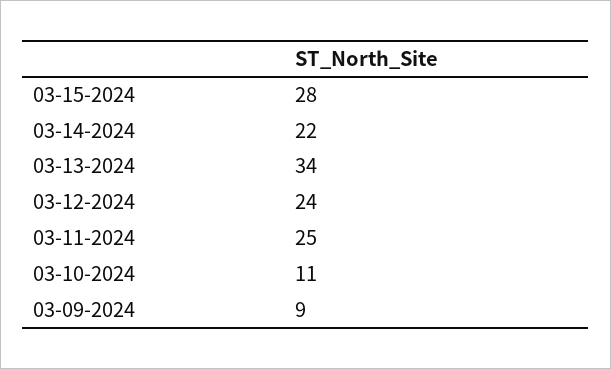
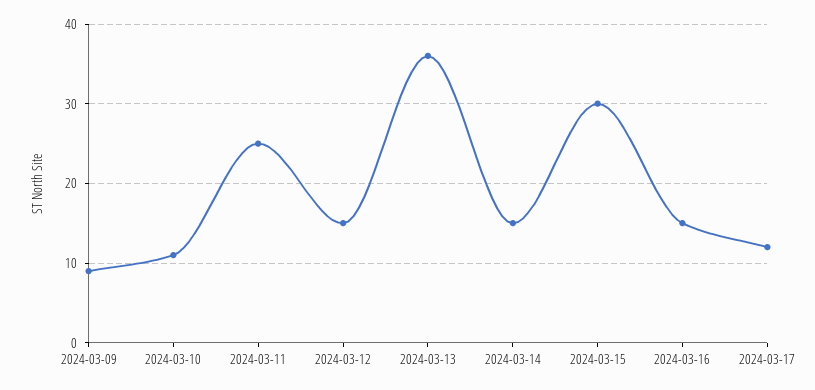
03-15-2024: 28 -> 30
03-14-2024: 22 -> 15
03-13-2024: 34 -> 36
03-12-2024: 24 -> 15
2024-03-16: none -> 15
2024-03-17: none -> 12

